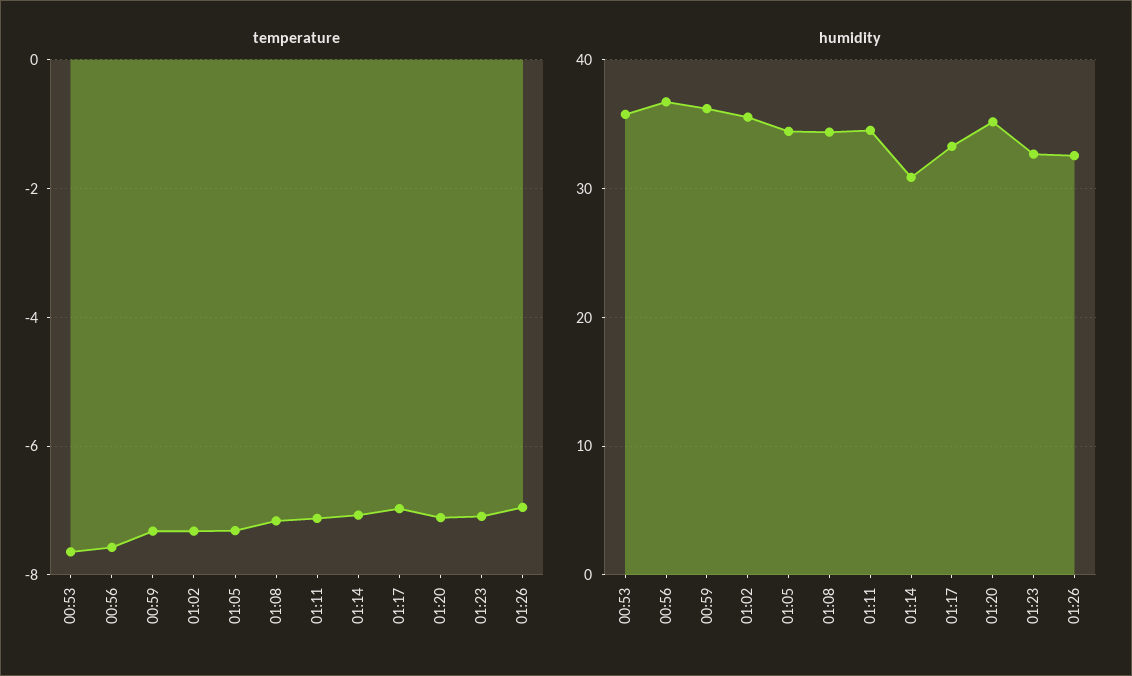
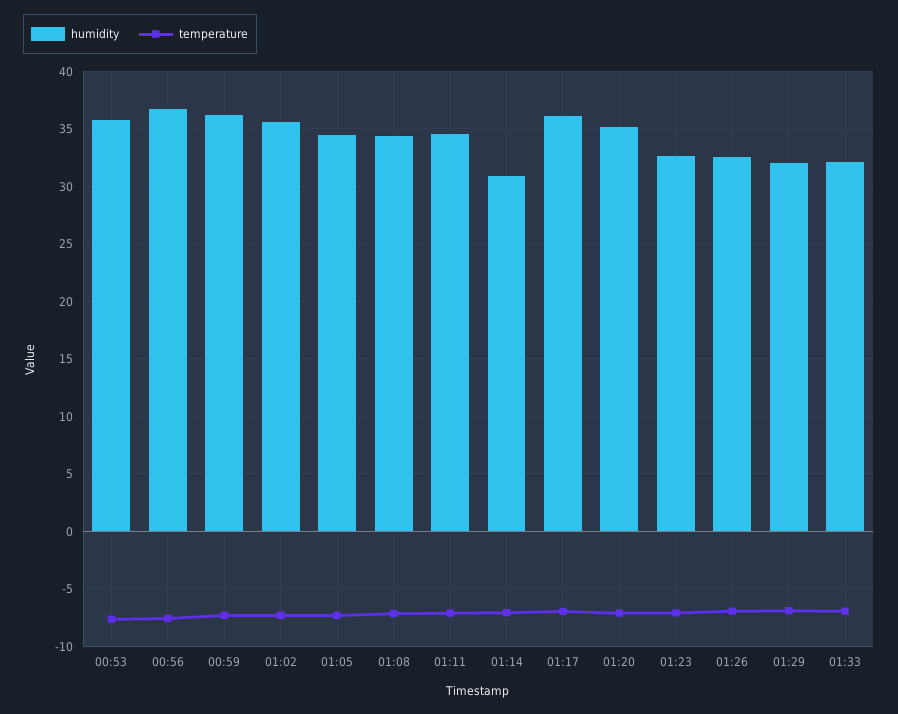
humidity, 01:17: 33 -> 36
humidity, 01:29: none -> 32
temperature, 01:29: none -> -7
humidity, 01:33: none -> 32
temperature, 01:33: none -> -7

